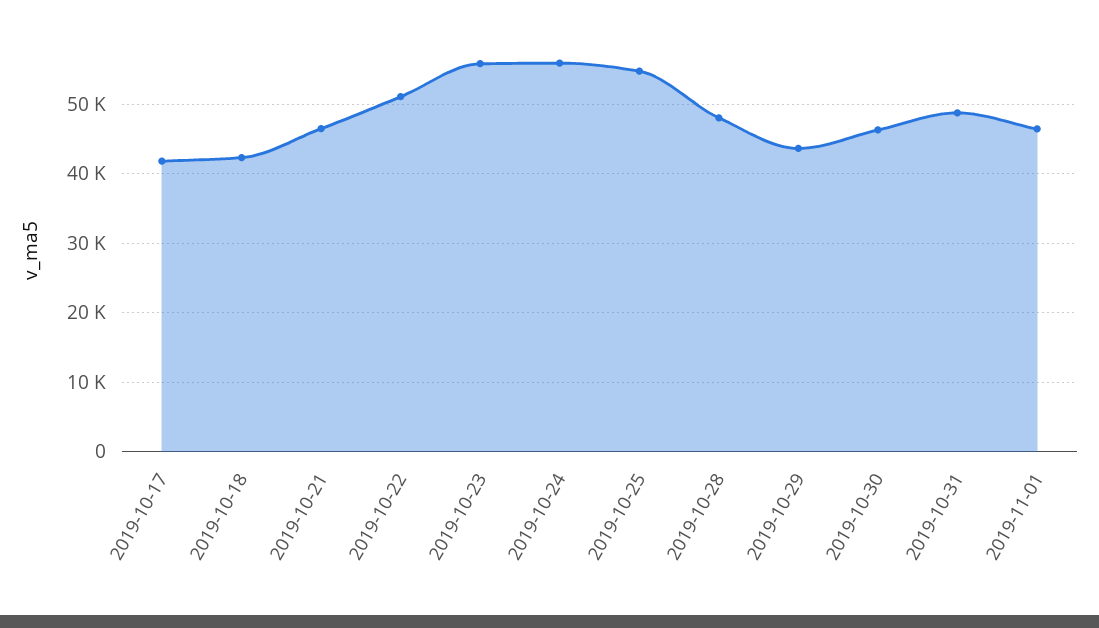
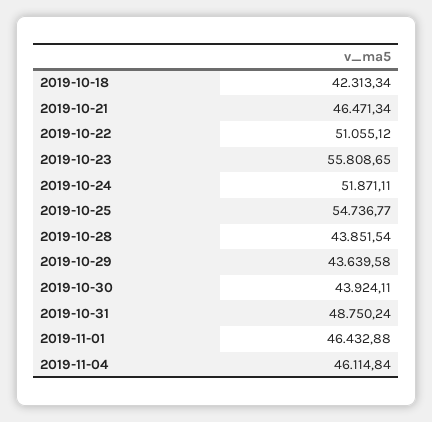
2019-10-17: 42000 -> none
2019-10-24: 56000 -> 51871.11
2019-10-28: 48000 -> 43851.54
2019-10-30: 46000 -> 43924.11
2019-11-04: none -> 46114.84

